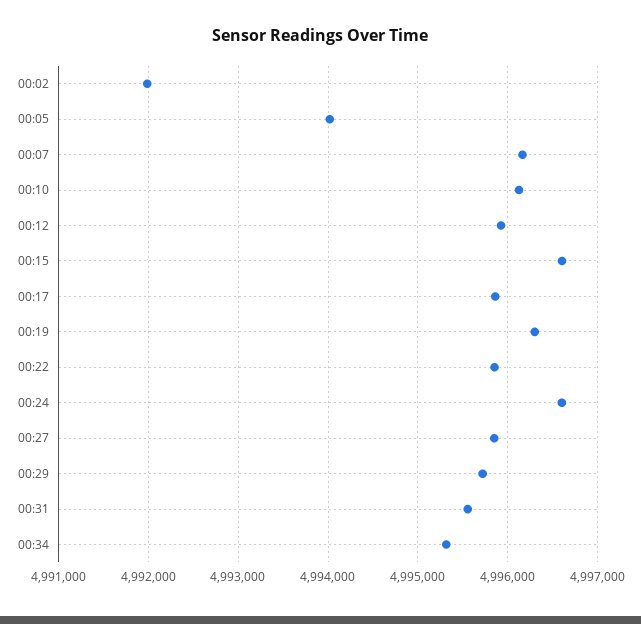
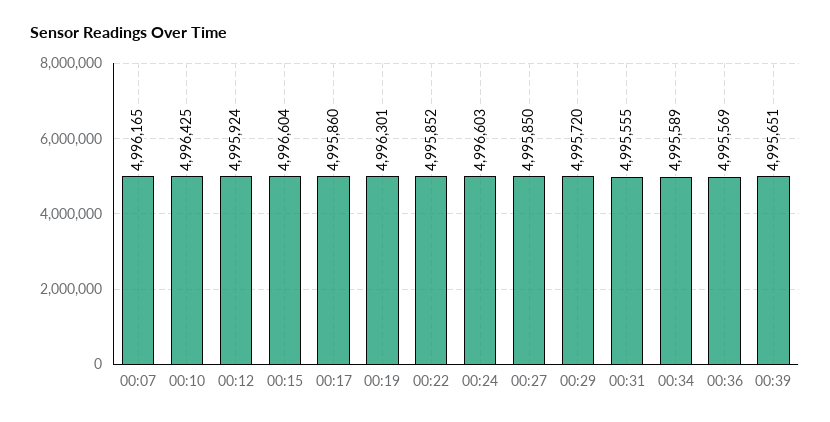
00:02: 4992000 -> none
00:05: 4994000 -> none
00:10: 4996100 -> 4996425
00:34: 4995300 -> 4995589
00:36: none -> 4995569
00:39: none -> 4995651

